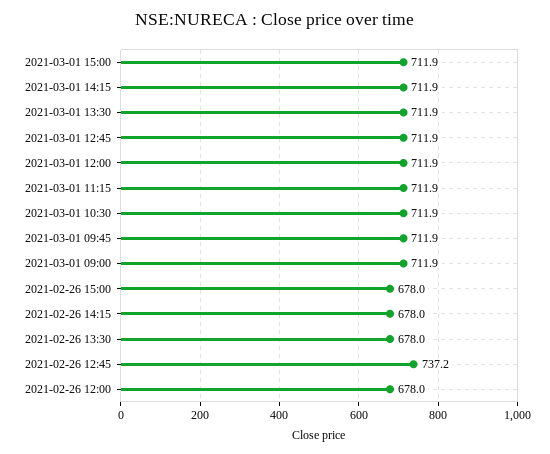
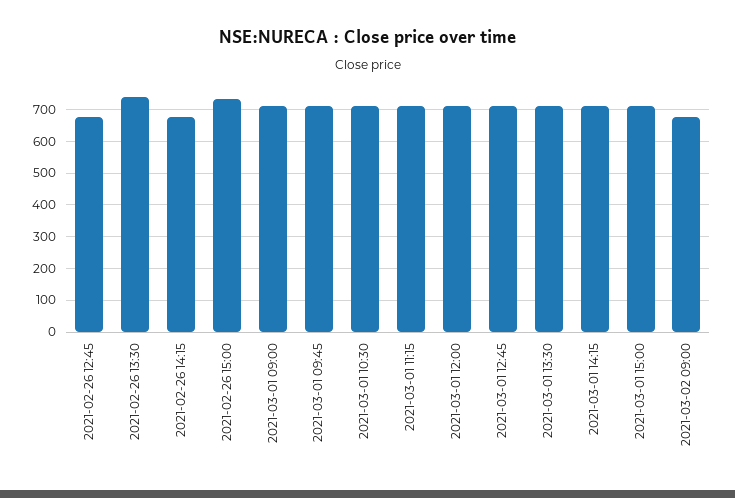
2021-02-26 15:00: 678 -> 740
2021-02-26 13:30: 678 -> 740
2021-02-26 12:45: 737.2 -> 680
2021-02-26 12:00: 678 -> none
2021-03-02 09:00: none -> 680

